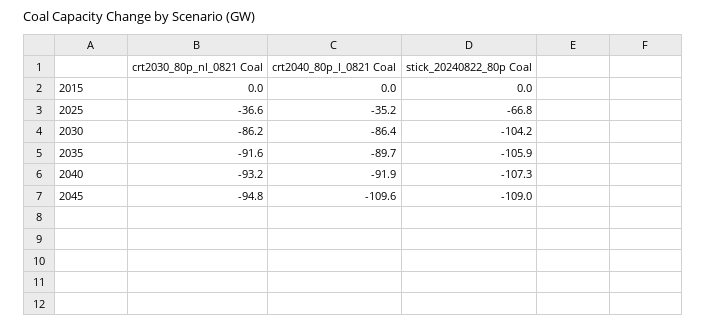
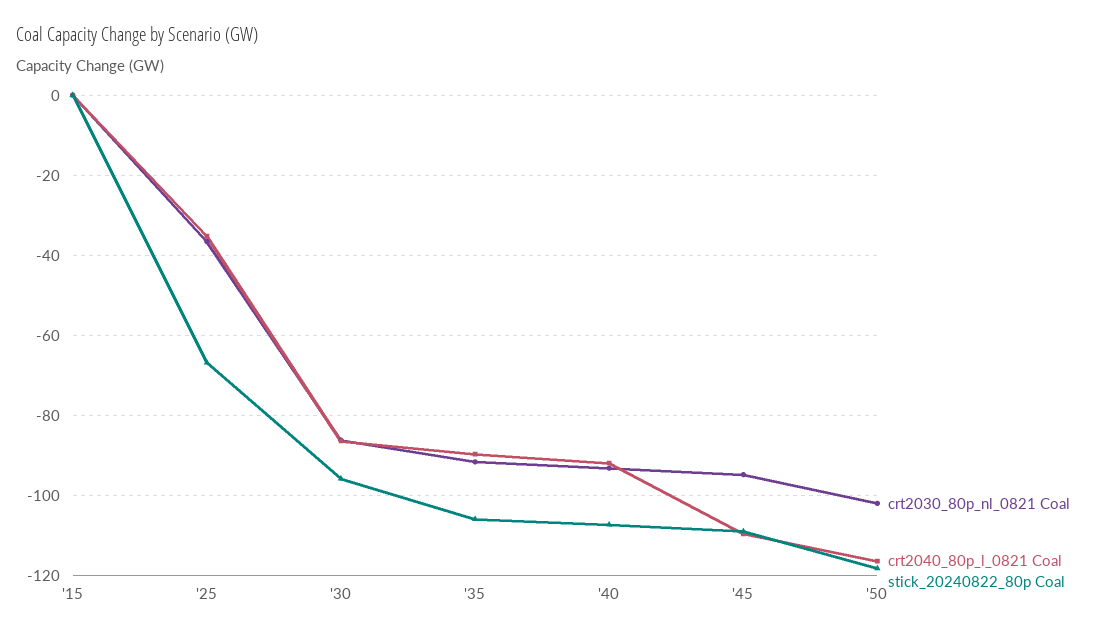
stick_20240822_80p Coal, 2030: -104.2 -> -96
crt2030_80p_nl_0821 Coal, '50: none -> -102
crt2040_80p_l_0821 Coal, '50: none -> -116
stick_20240822_80p Coal, '50: none -> -118

